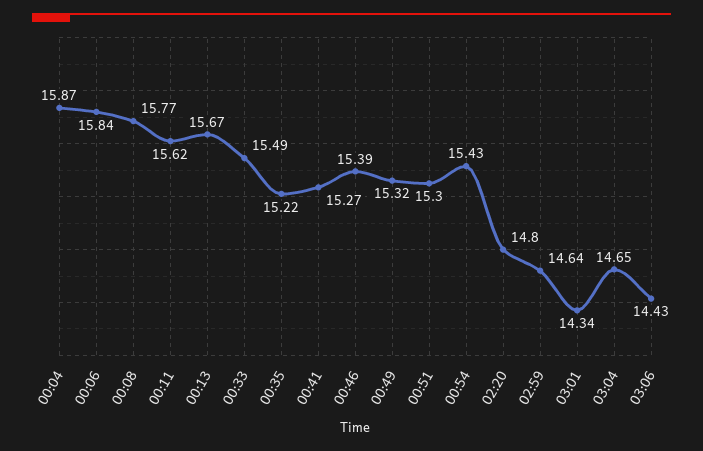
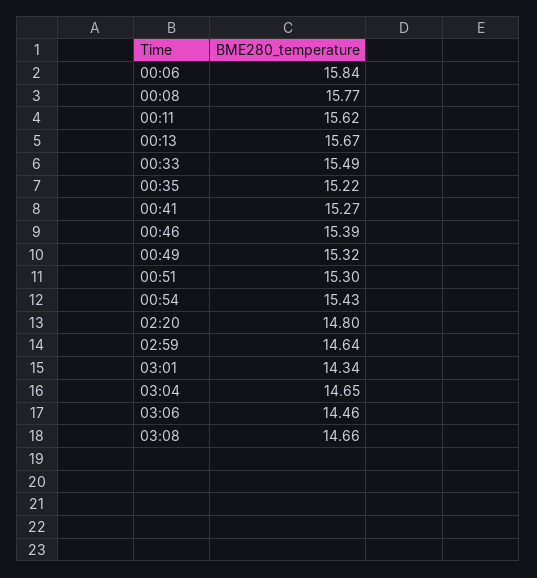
00:04: 15.87 -> none
03:06: 14.43 -> 14.46
03:08: none -> 14.66

